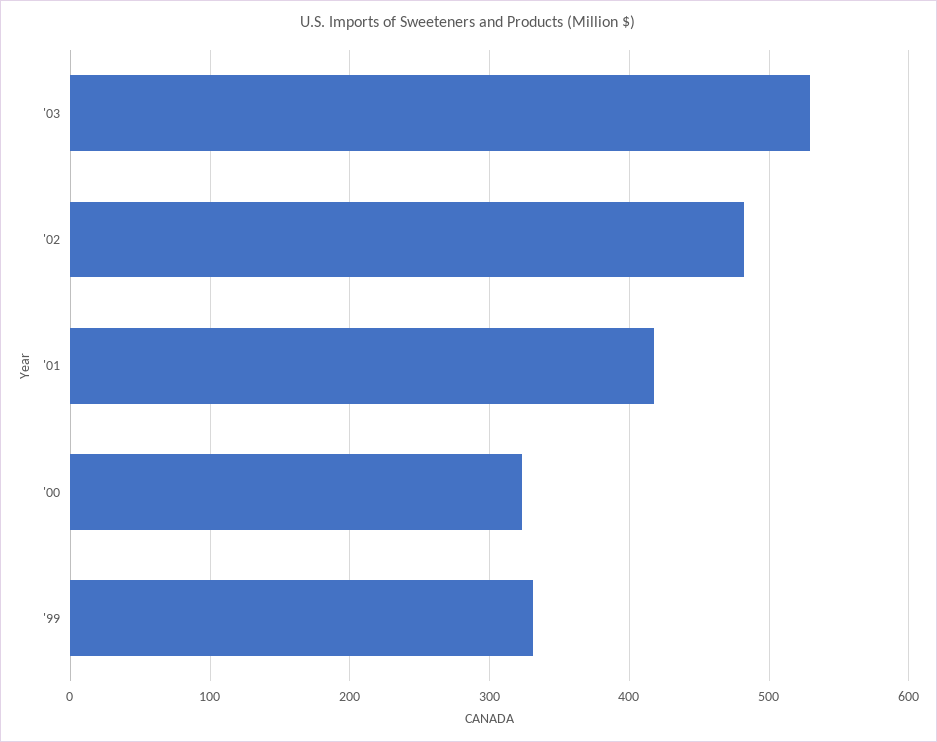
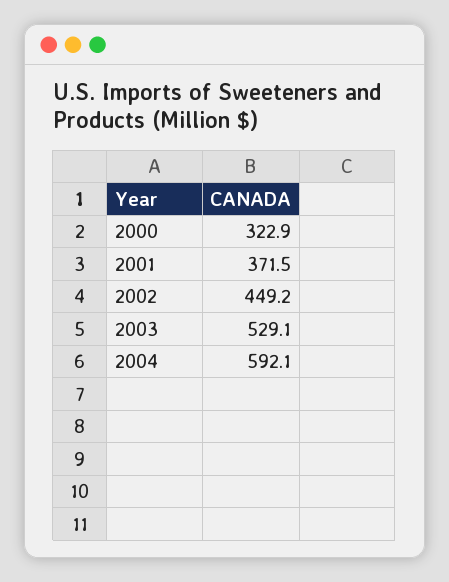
'02: 480 -> 449.2
'01: 420 -> 371.5
'99: 330 -> none
2004: none -> 592.1

